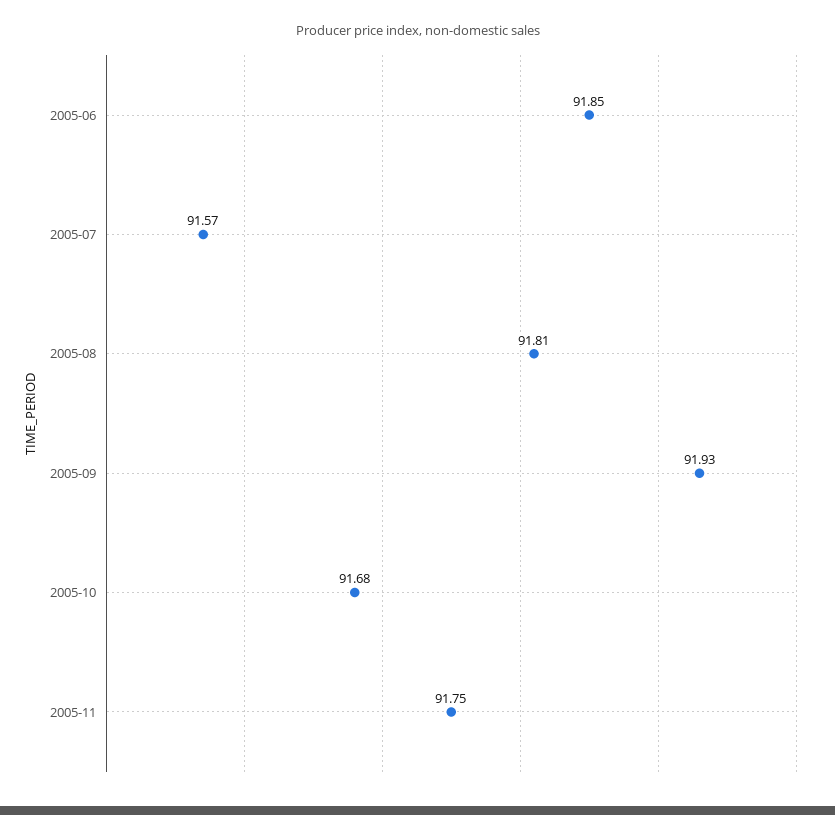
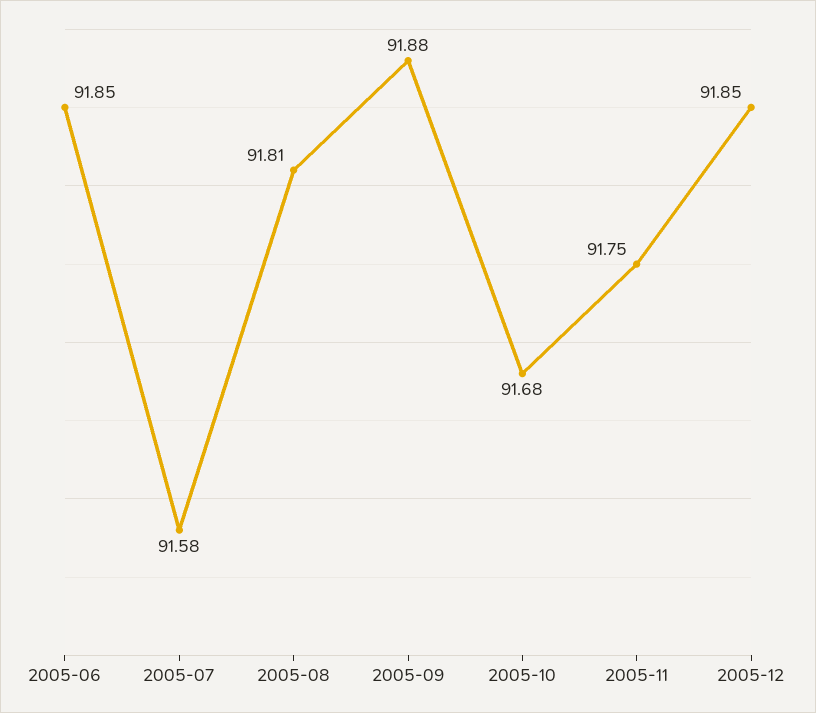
2005-07: 91.57 -> 91.58
2005-09: 91.93 -> 91.88
2005-12: none -> 91.85

